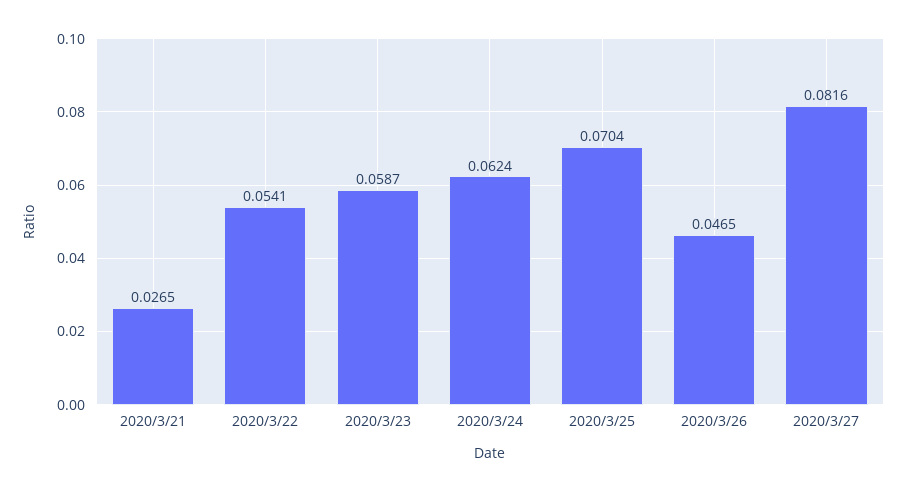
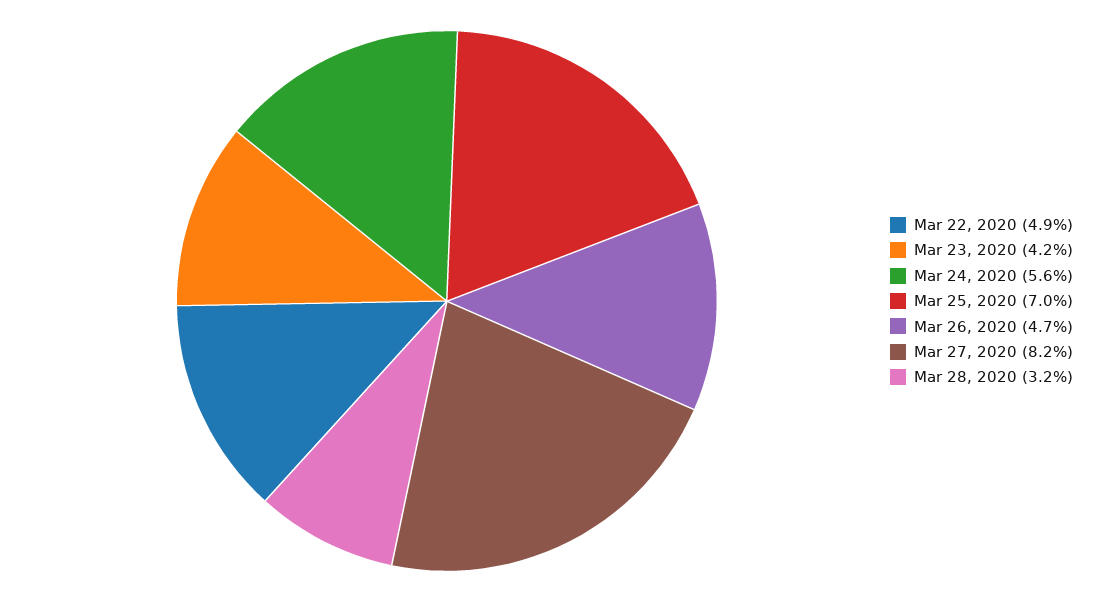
2020/3/21: 0.0265 -> none
2020/3/22: 0.0541 -> 0.049
2020/3/23: 0.0587 -> 0.042
2020/3/24: 0.0624 -> 0.056
Mar 28, 2020: none -> 0.032

